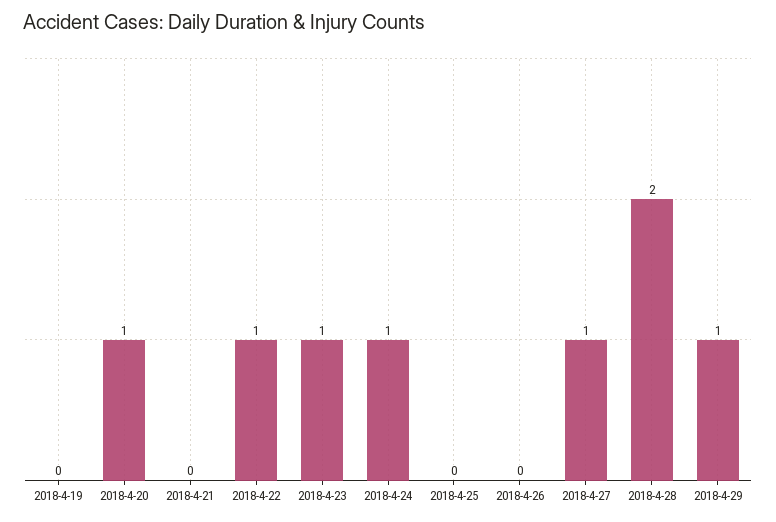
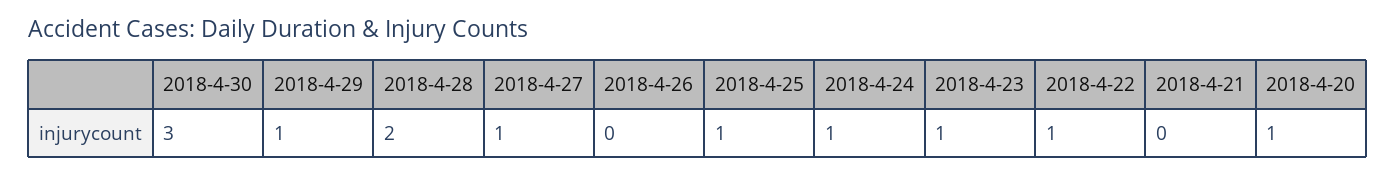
2018-4-19: 0 -> none
2018-4-25: 0 -> 1
2018-4-30: none -> 3

